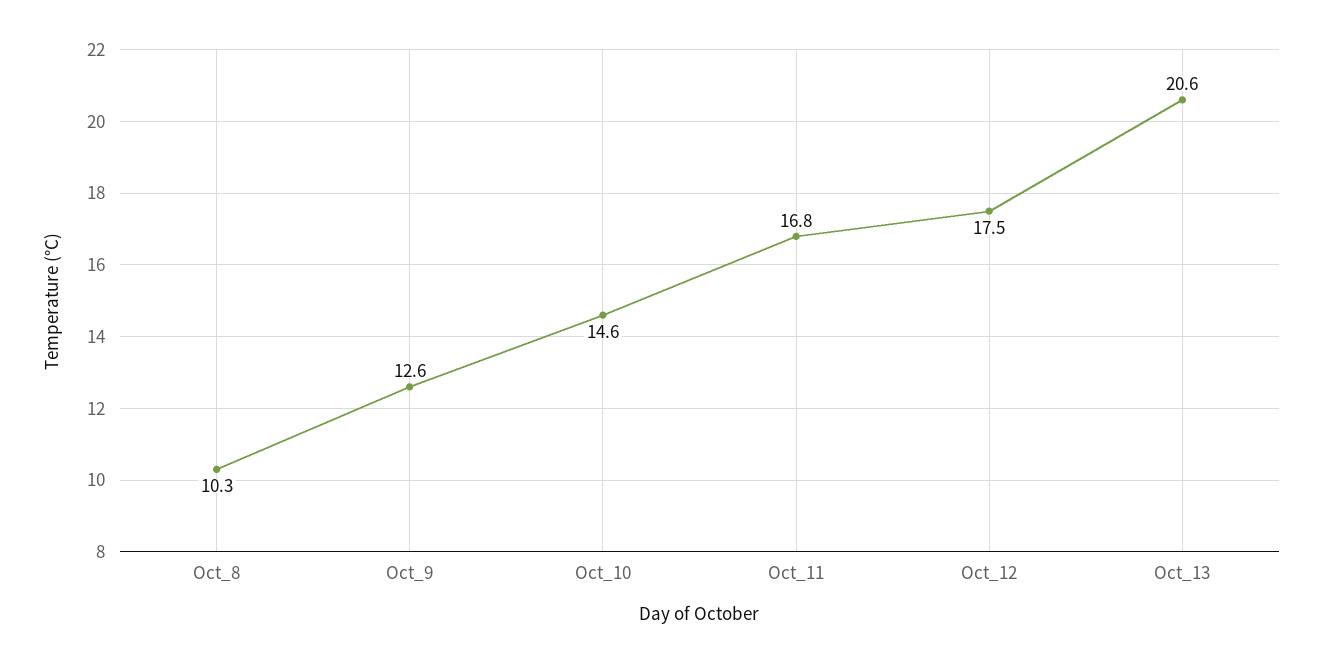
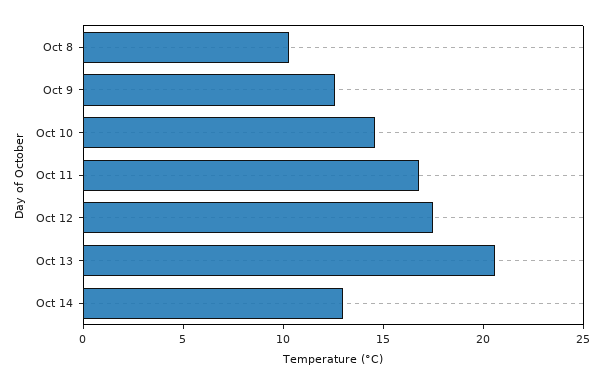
Oct 14: none -> 13

